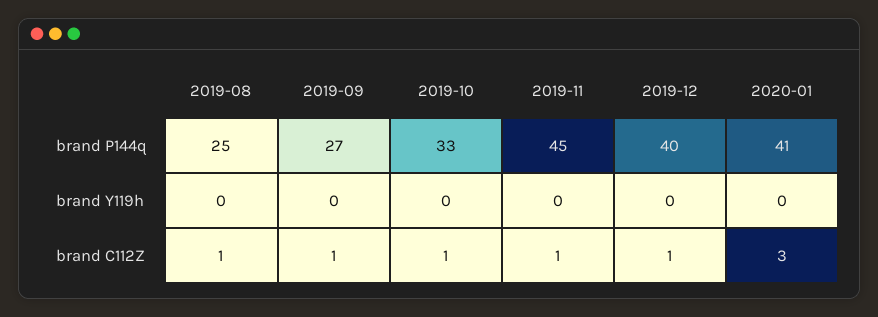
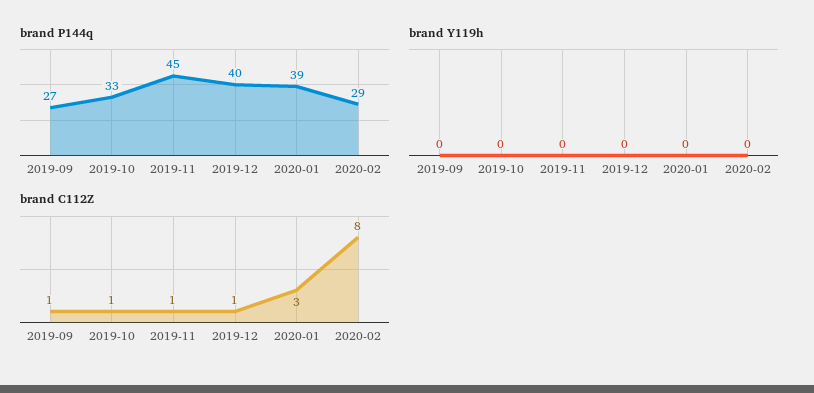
brand P144q, 2019-08: 25 -> none
brand P144q, 2020-01: 41 -> 39
brand Y119h, 2019-08: 0 -> none
brand C112Z, 2019-08: 1 -> none
brand P144q, 2020-02: none -> 29
brand Y119h, 2020-02: none -> 0
brand C112Z, 2020-02: none -> 8

